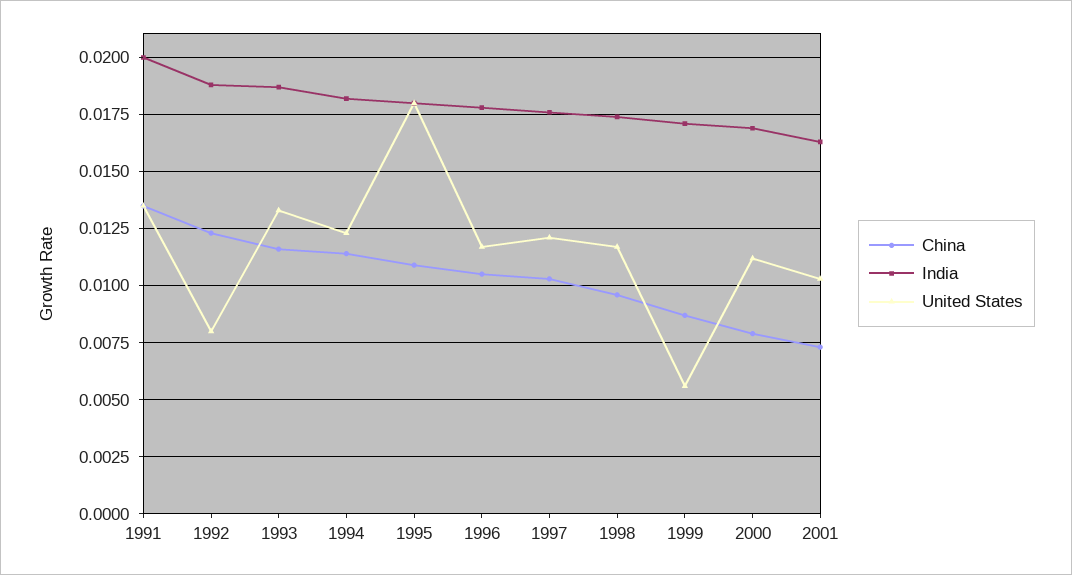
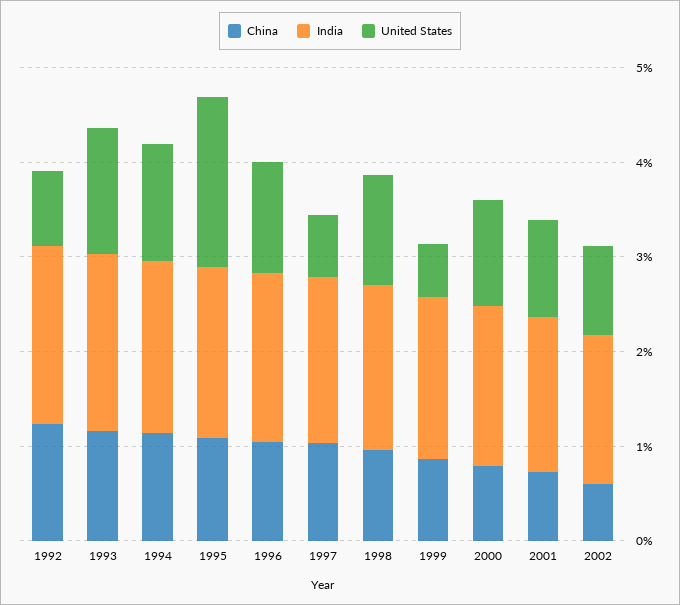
China, 1991: 0.0135 -> none
India, 1991: 0.02 -> none
United States, 1991: 0.0135 -> none
United States, 1997: 0.012 -> 0.006
China, 2002: none -> 0.006
India, 2002: none -> 0.016
United States, 2002: none -> 0.01

